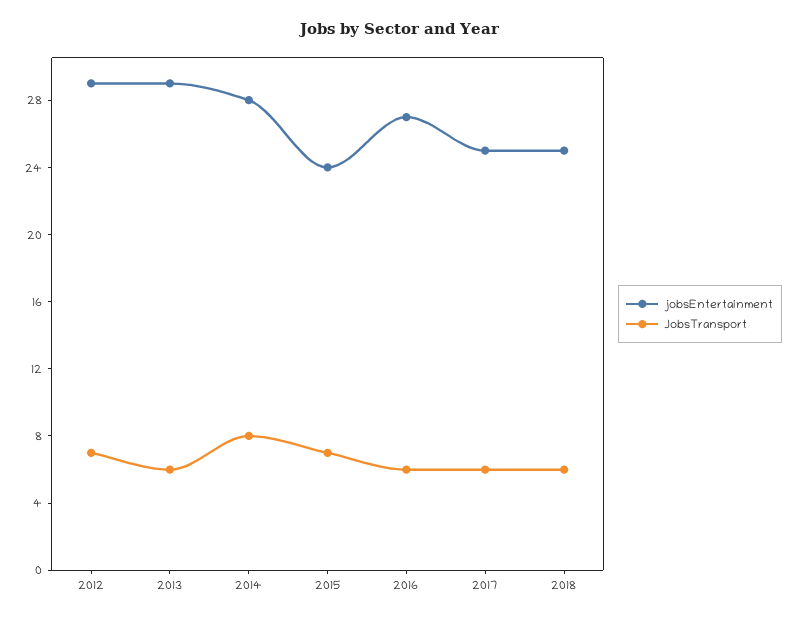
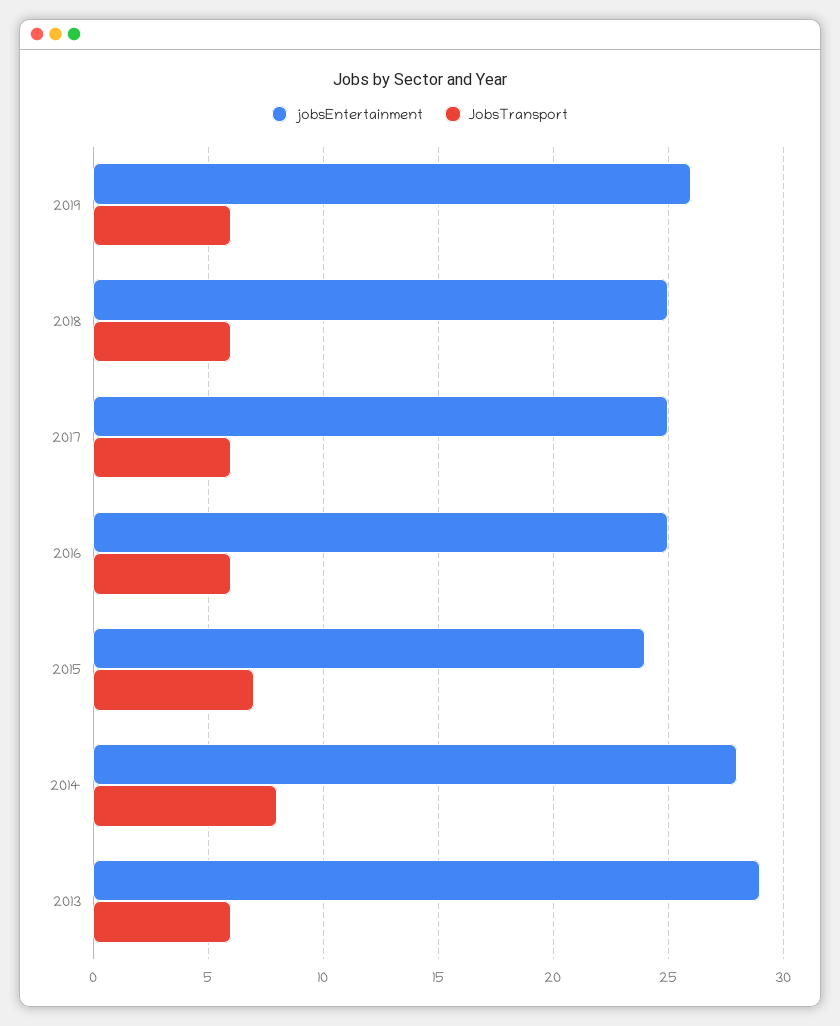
jobsEntertainment, 2012: 29 -> none
JobsTransport, 2012: 7 -> none
jobsEntertainment, 2016: 27 -> 25
jobsEntertainment, 2019: none -> 26
JobsTransport, 2019: none -> 6

